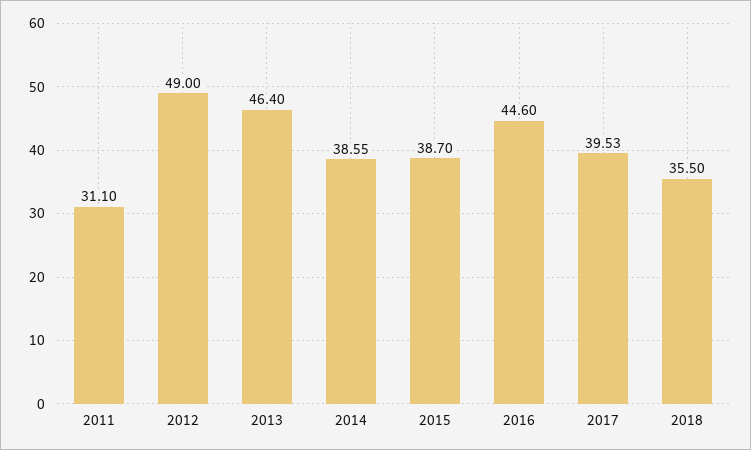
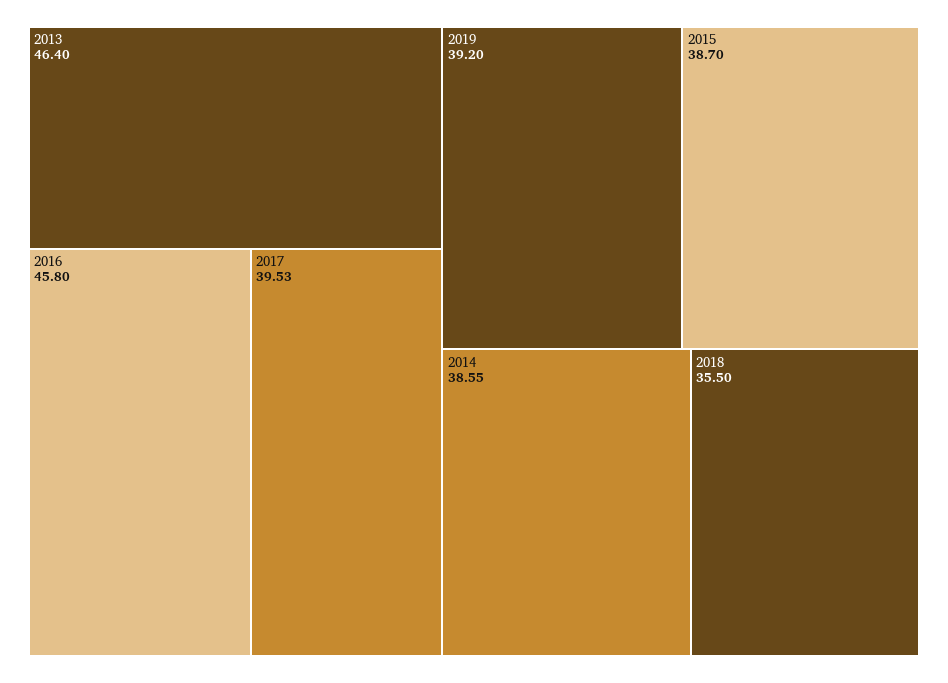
2011: 31.1 -> none
2012: 49 -> none
2016: 44.6 -> 45.8
2019: none -> 39.2

